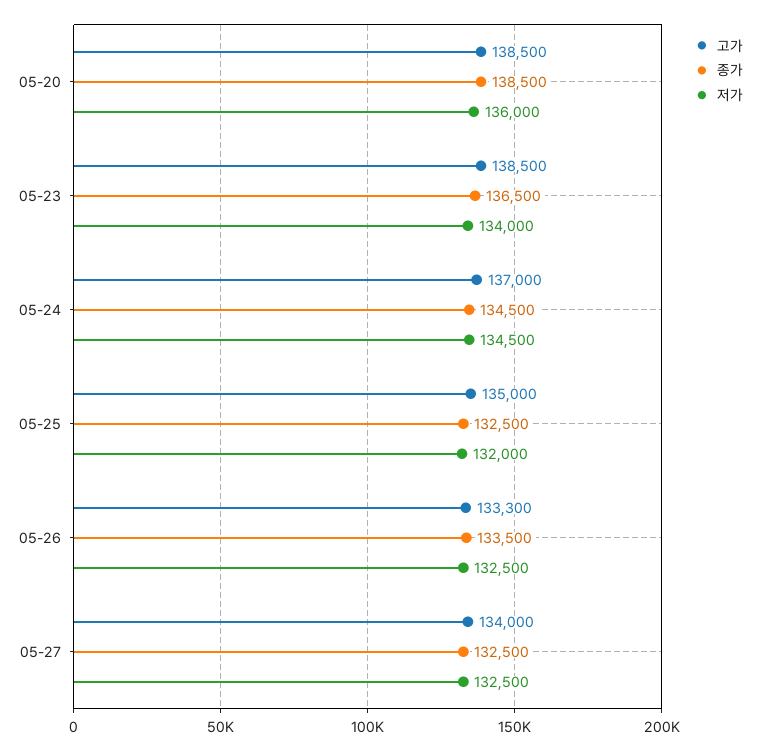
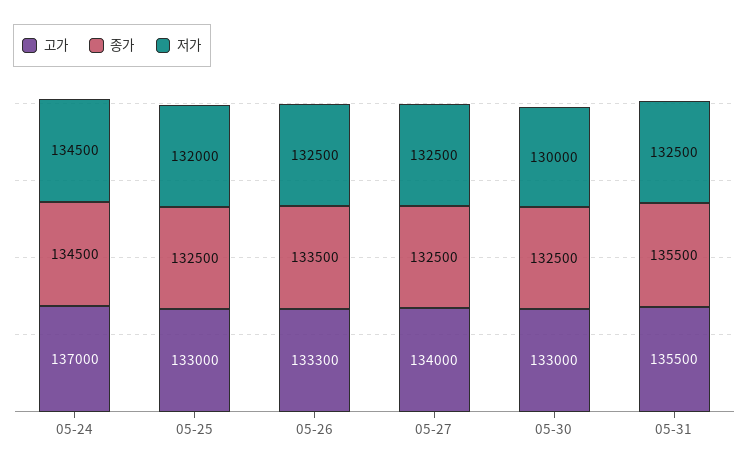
고가, 05-20: 138500 -> none
종가, 05-20: 138500 -> none
저가, 05-20: 136000 -> none
고가, 05-23: 138500 -> none
종가, 05-23: 136500 -> none
저가, 05-23: 134000 -> none
고가, 05-25: 135000 -> 133000
고가, 05-30: none -> 133000
종가, 05-30: none -> 132500
저가, 05-30: none -> 130000
고가, 05-31: none -> 135500
종가, 05-31: none -> 135500
저가, 05-31: none -> 132500

